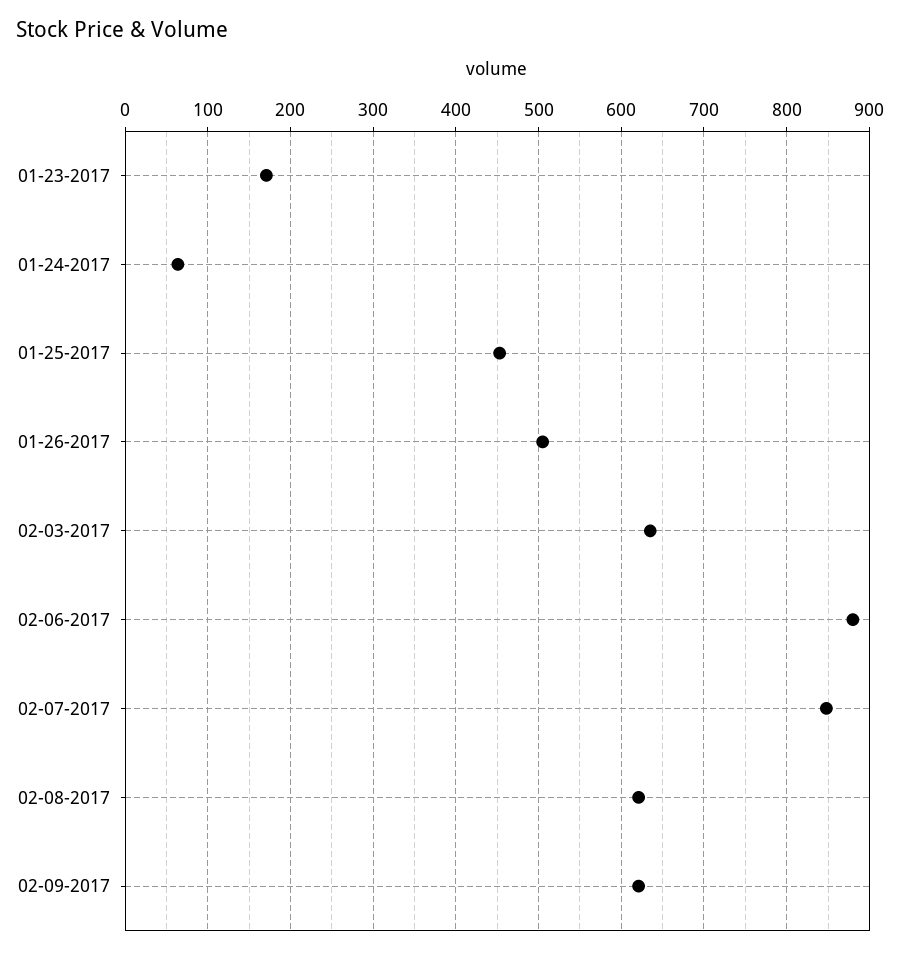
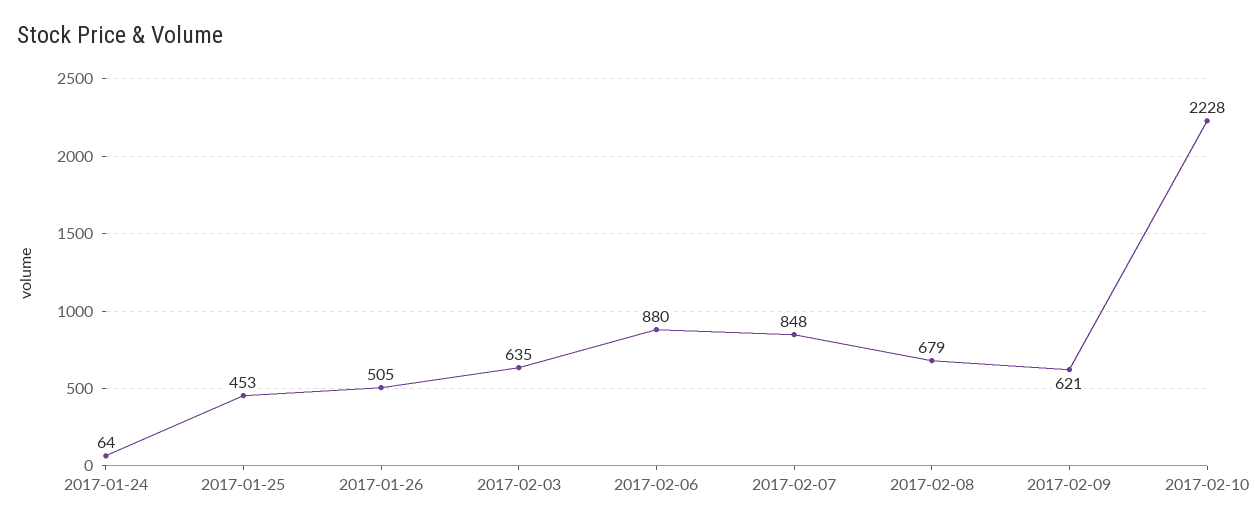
01-23-2017: 170 -> none
02-08-2017: 620 -> 679
2017-02-10: none -> 2228

